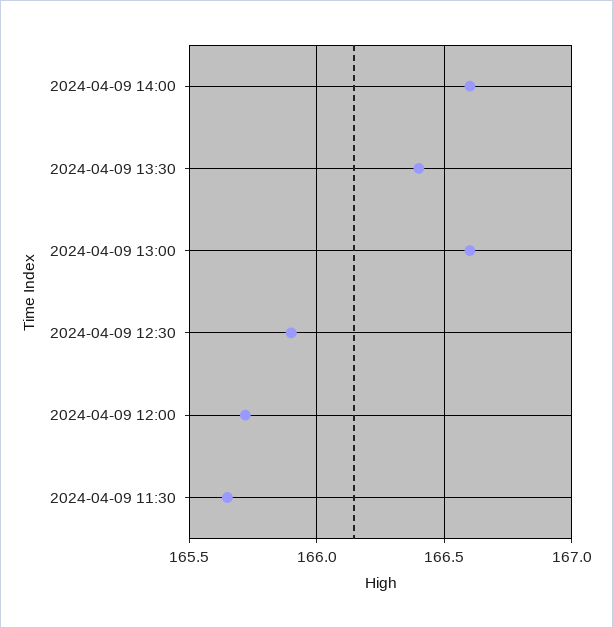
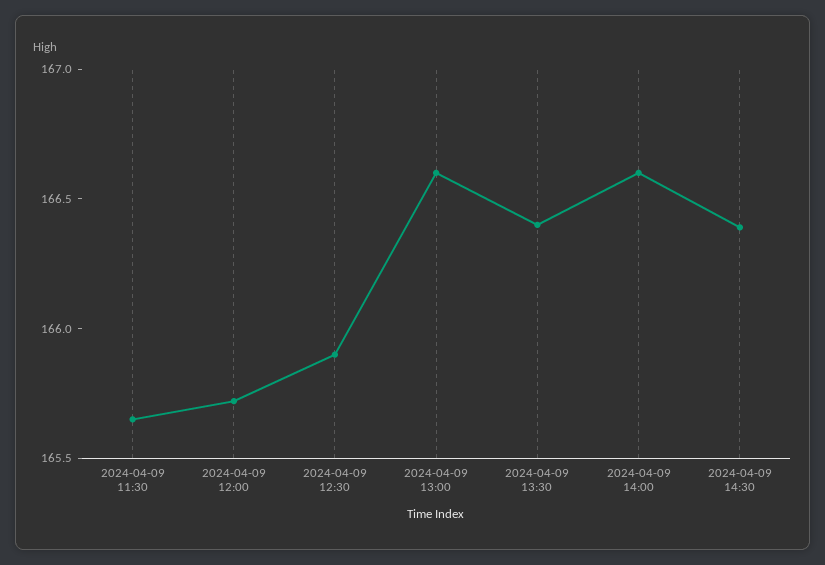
2024-04-09 14:30: none -> 166.4

